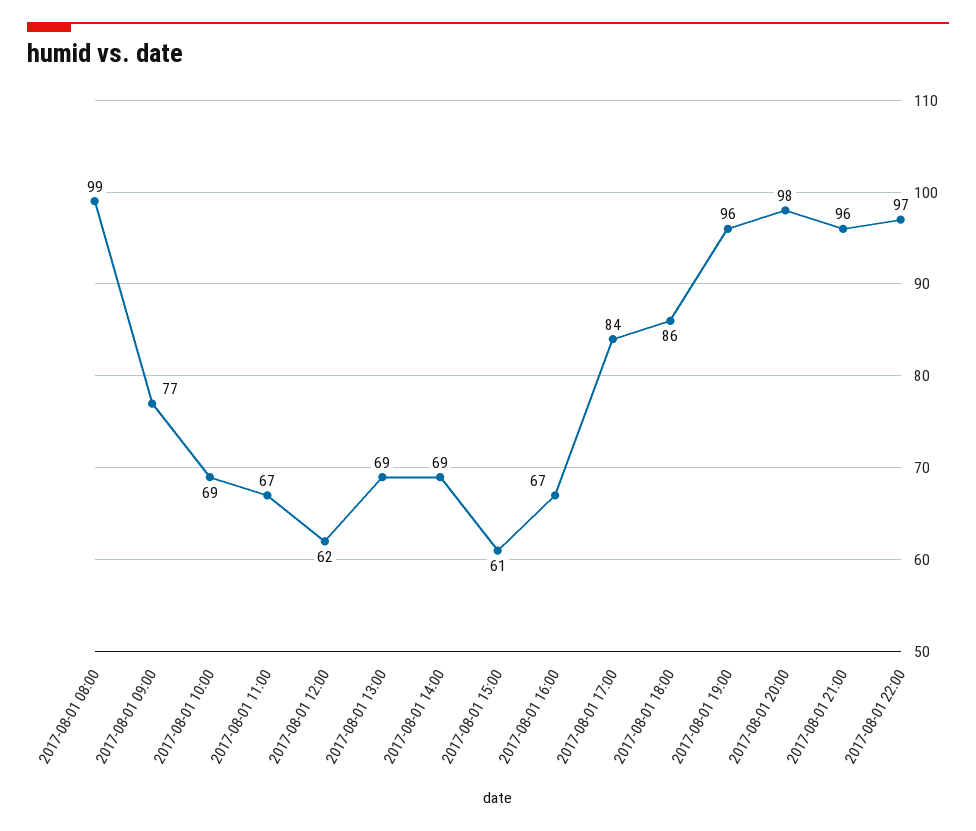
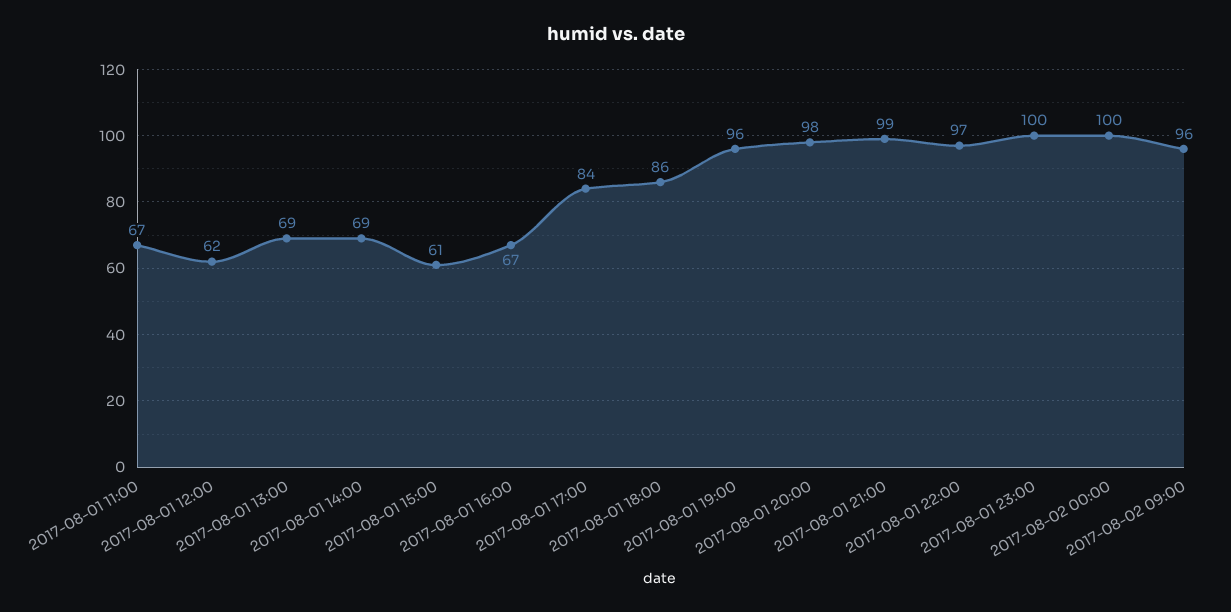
2017-08-01 08:00: 99 -> none
2017-08-01 09:00: 77 -> none
2017-08-01 10:00: 69 -> none
2017-08-01 21:00: 96 -> 99
2017-08-01 23:00: none -> 100
2017-08-02 00:00: none -> 100
2017-08-02 09:00: none -> 96

